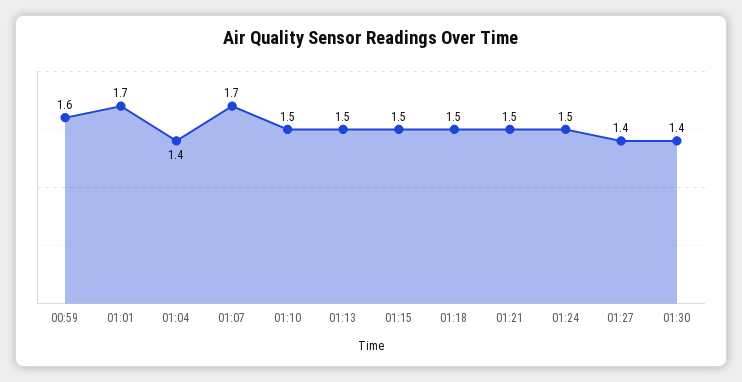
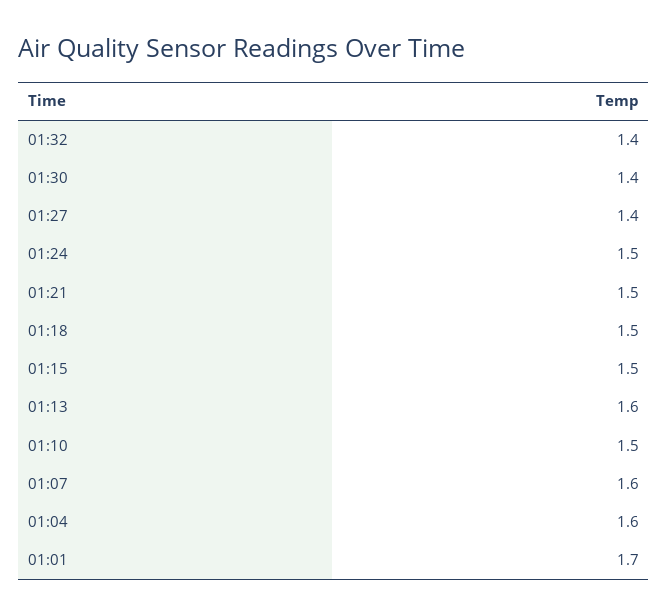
00:59: 1.6 -> none
01:04: 1.4 -> 1.6
01:07: 1.7 -> 1.6
01:13: 1.5 -> 1.6
01:32: none -> 1.4

